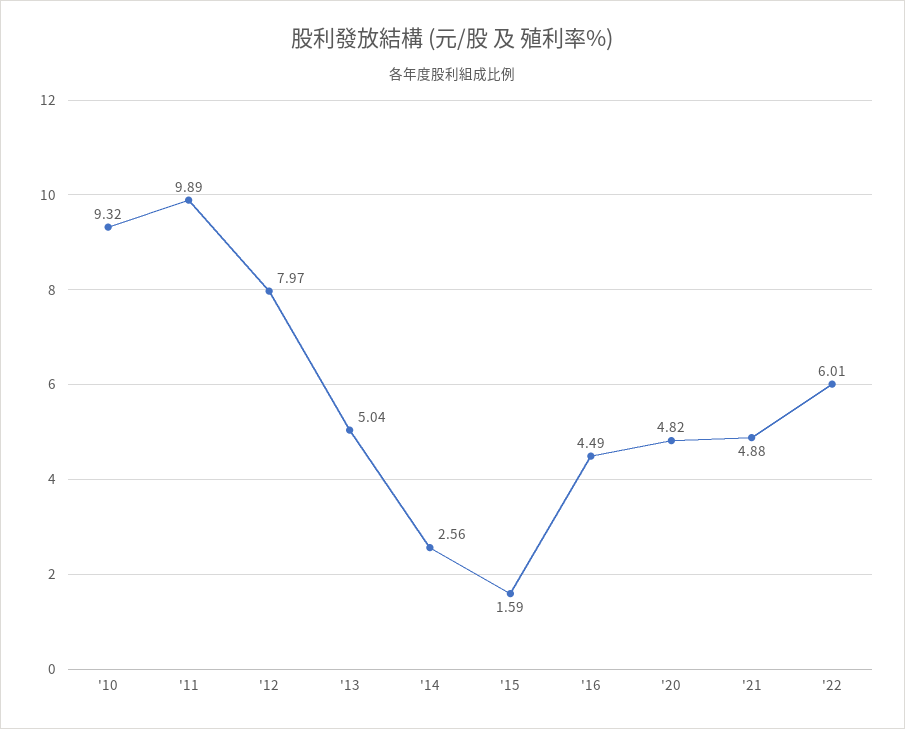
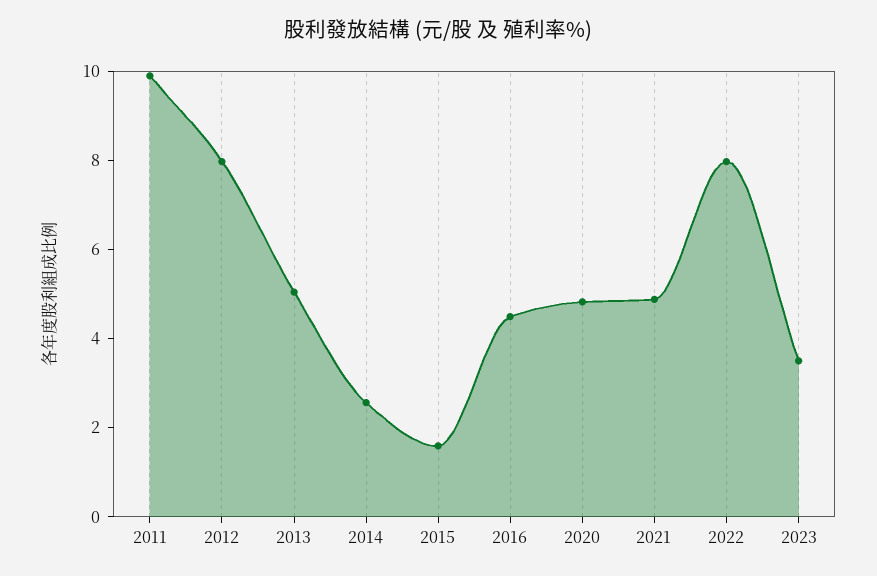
'10: 9.32 -> none
'22: 6.01 -> 8
2023: none -> 3.5

